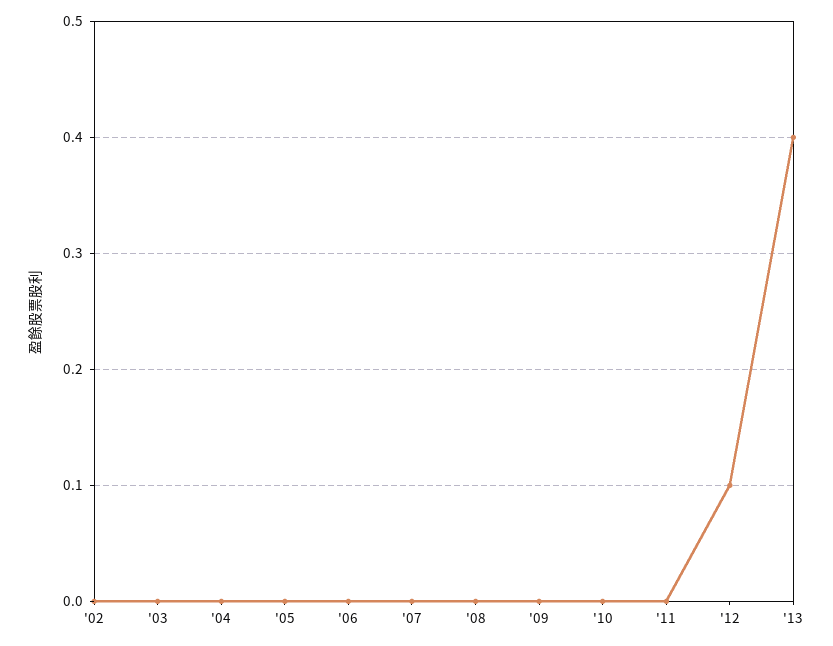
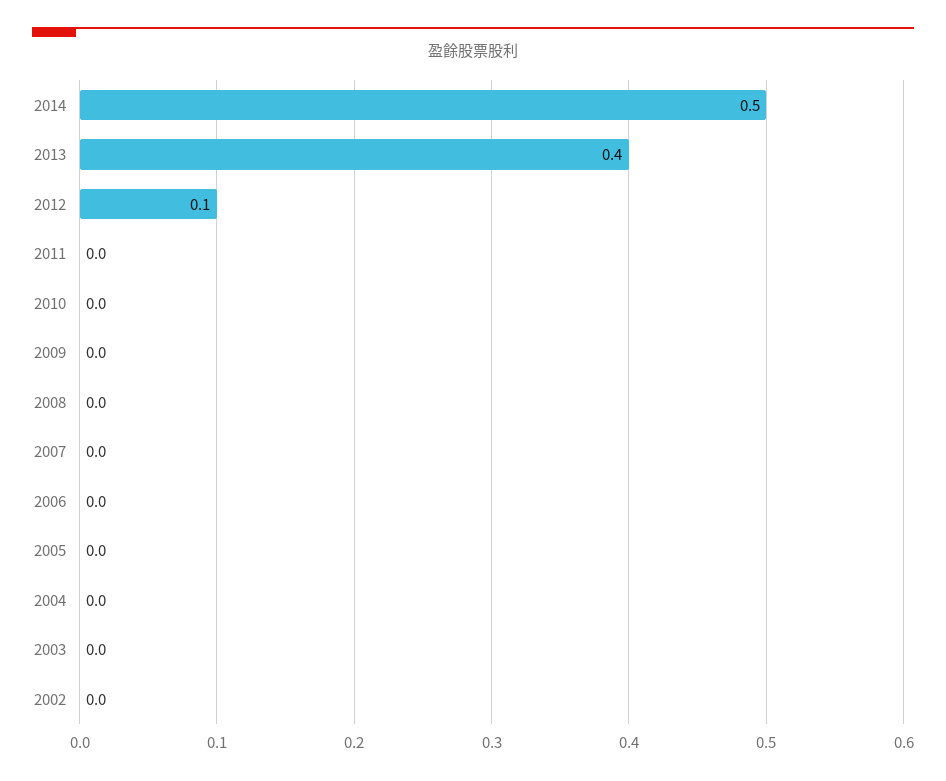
2014: none -> 0.5

